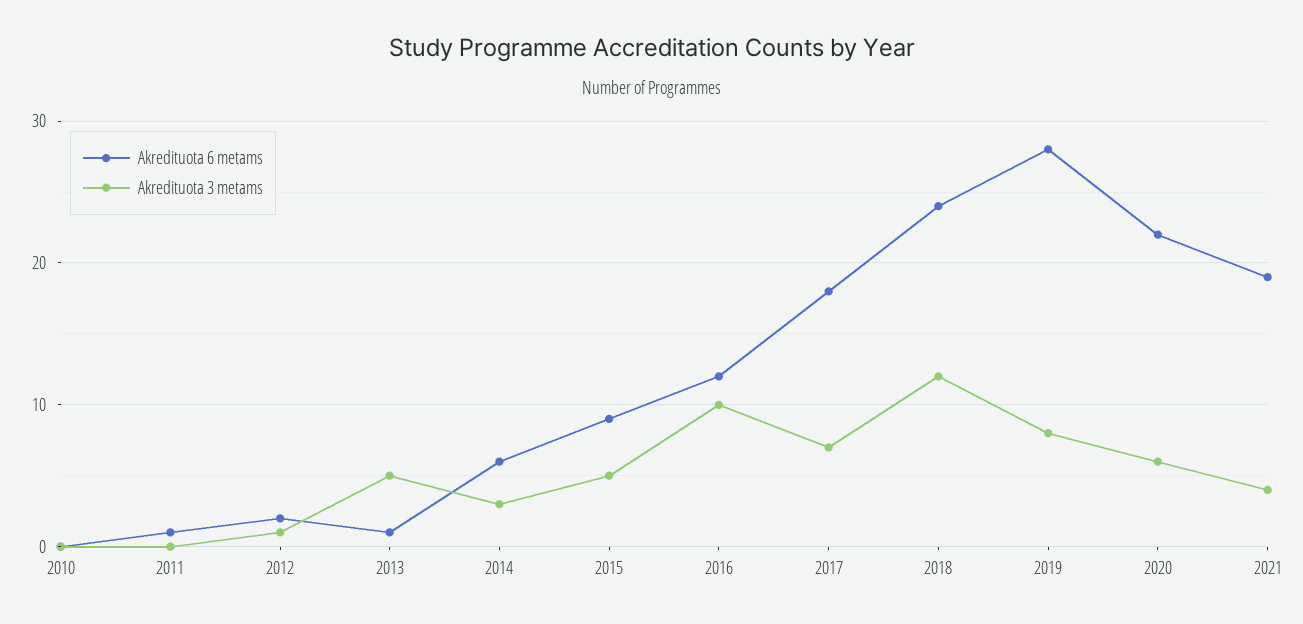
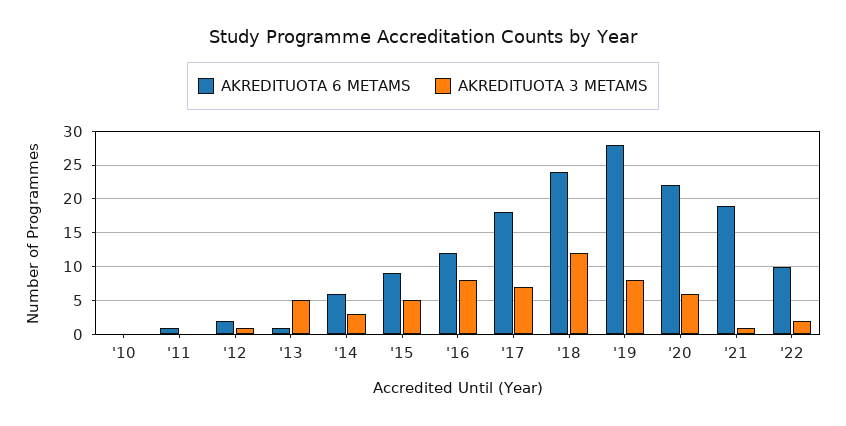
Akredituota 3 metams, 2016: 10 -> 8
Akredituota 3 metams, 2021: 4 -> 1
Akredituota 6 metams, '22: none -> 10
Akredituota 3 metams, '22: none -> 2

